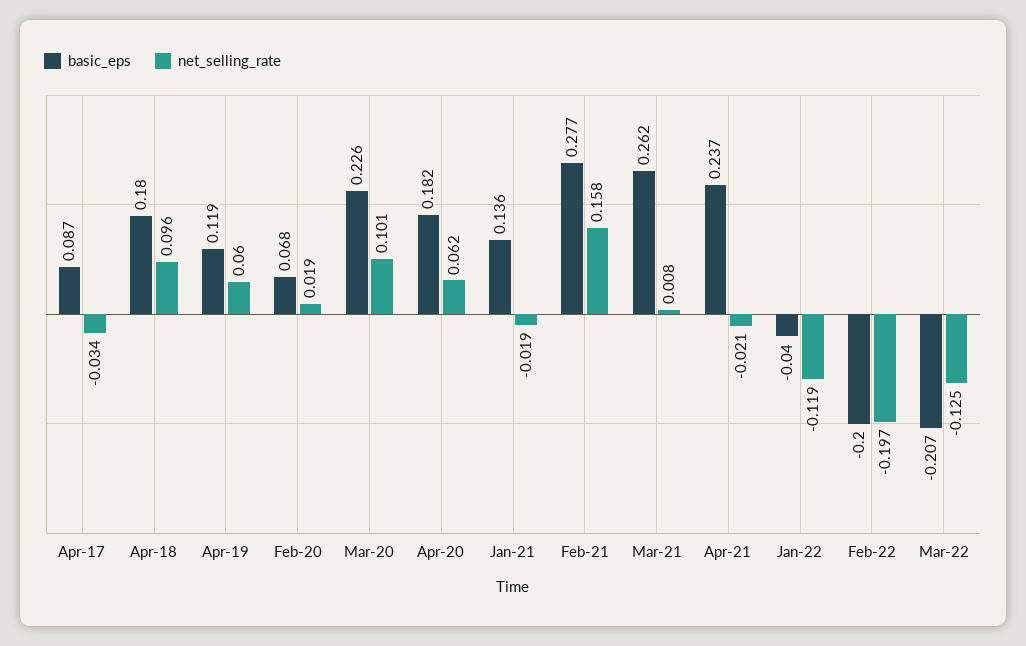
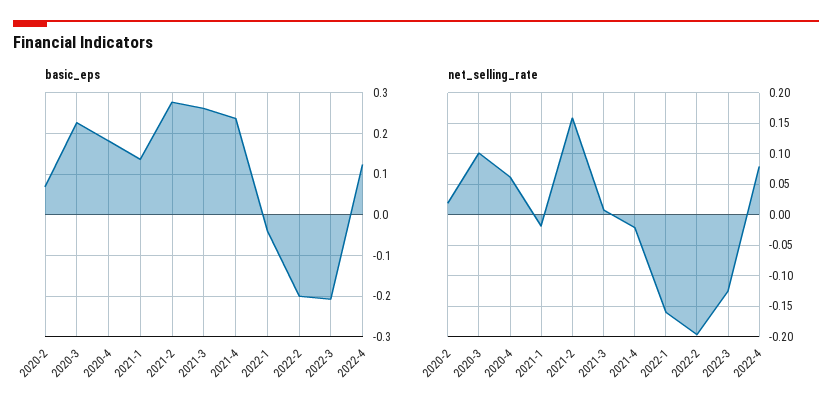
basic_eps, Apr-17: 0.087 -> none
net_selling_rate, Apr-17: -0.034 -> none
basic_eps, Apr-18: 0.18 -> none
net_selling_rate, Apr-18: 0.096 -> none
basic_eps, Apr-19: 0.119 -> none
net_selling_rate, Apr-19: 0.06 -> none
net_selling_rate, Jan-22: -0.119 -> -0.16
basic_eps, 2022-4: none -> 0.12
net_selling_rate, 2022-4: none -> 0.08

